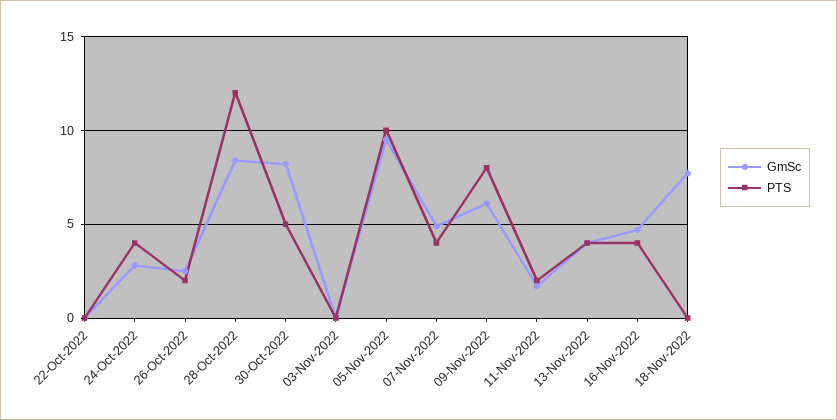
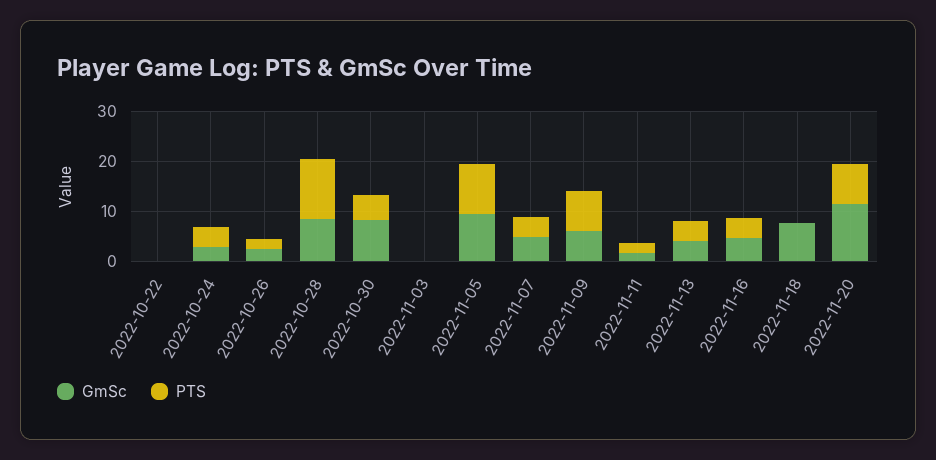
GmSc, 2022-11-20: none -> 12
PTS, 2022-11-20: none -> 8

